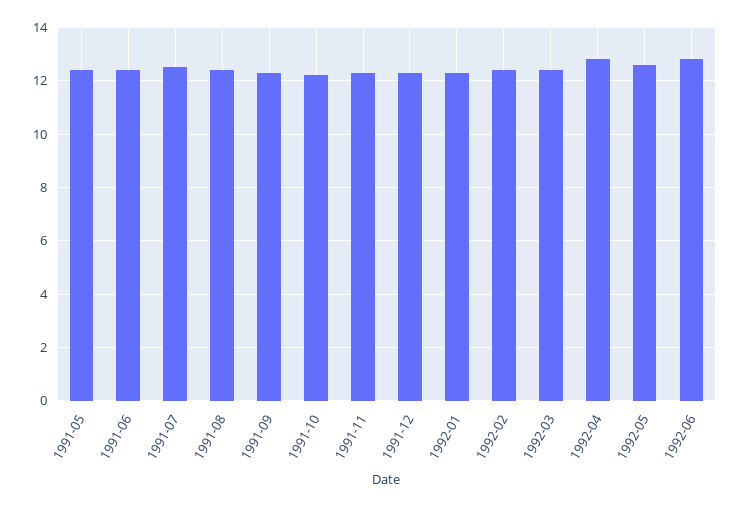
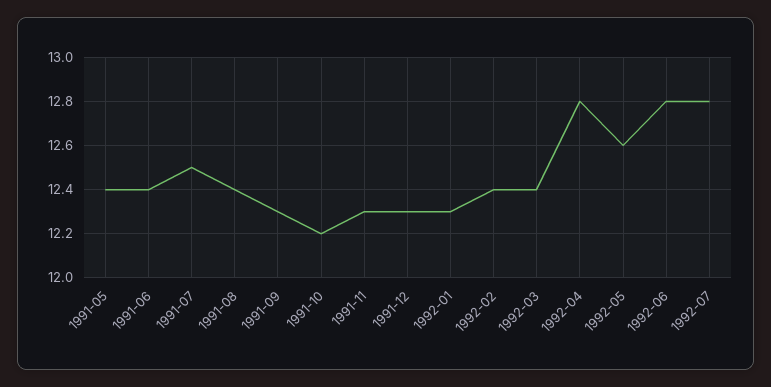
1992-07: none -> 12.8

